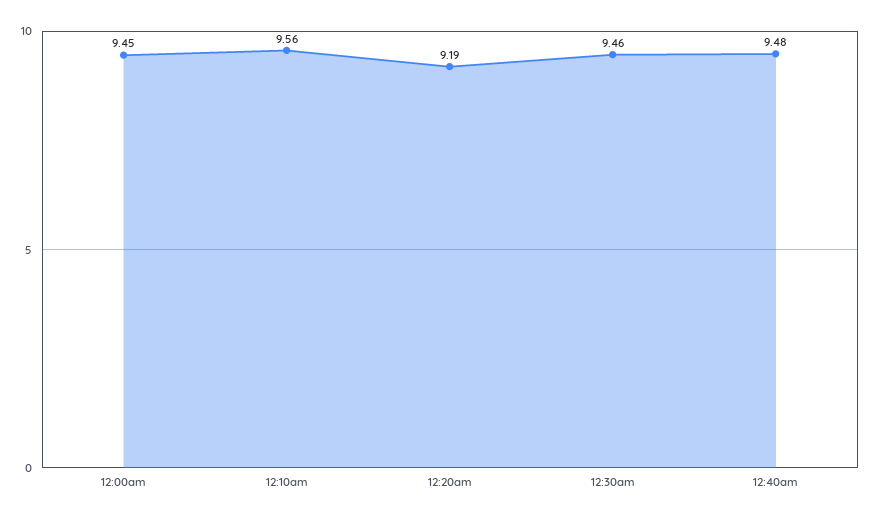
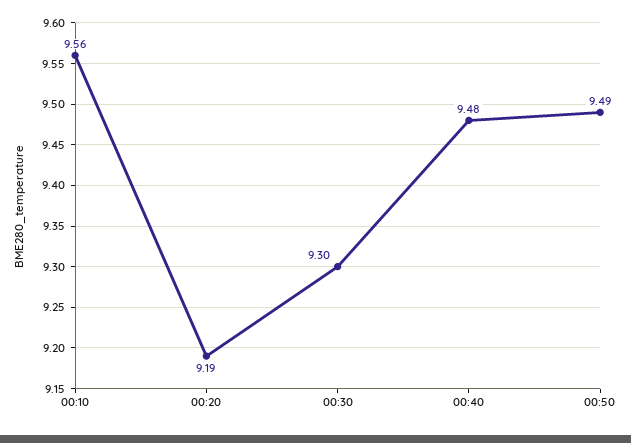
12:00am: 9.45 -> none
12:30am: 9.46 -> 9.3
00:50: none -> 9.49

